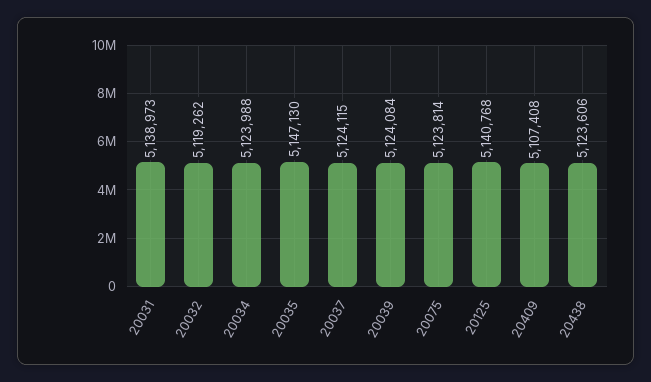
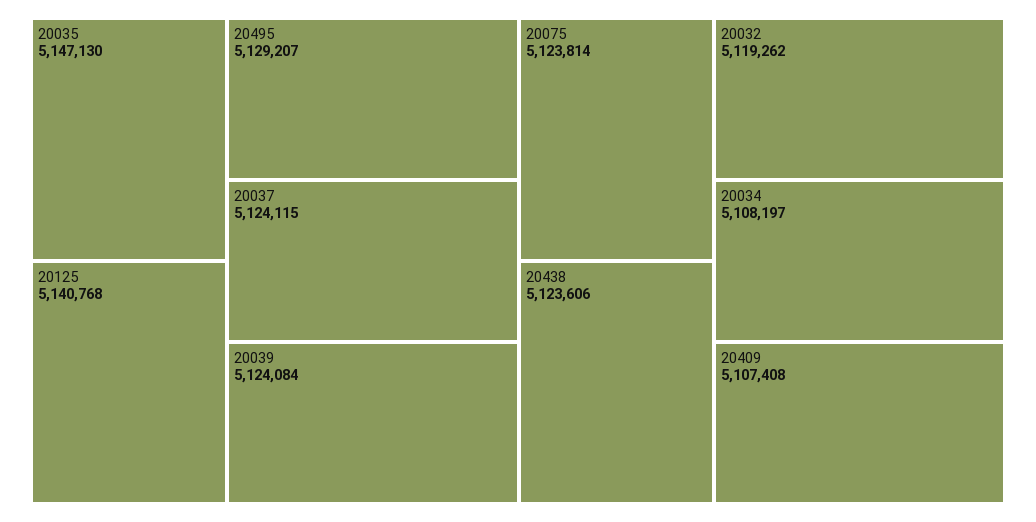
20031: 5138973 -> none
20034: 5123988 -> 5108197
20495: none -> 5129207

